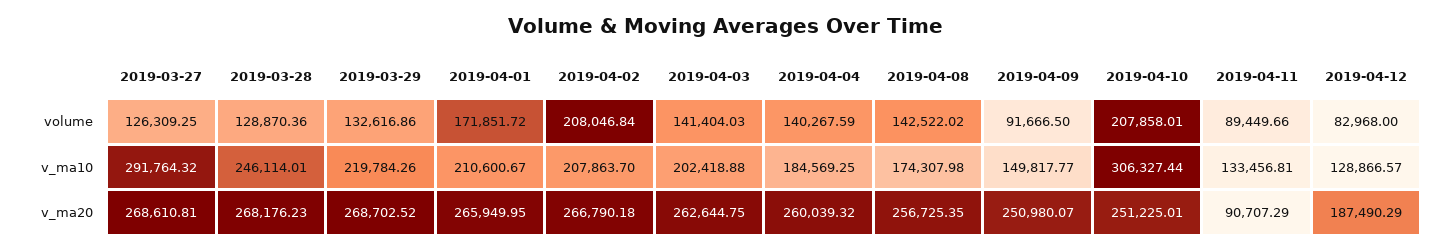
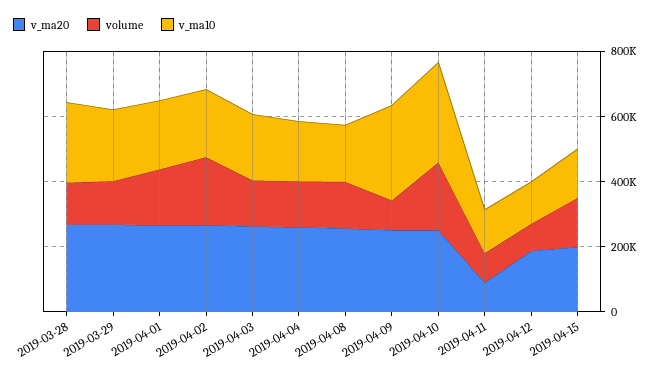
volume, 2019-03-27: 126309.25 -> none
v_ma10, 2019-03-27: 291764.32 -> none
v_ma10, 2019-04-09: 149817.77 -> 300000
v_ma20, 2019-03-27: 268610.81 -> none
v_ma20, 2019-04-15: none -> 200000
volume, 2019-04-15: none -> 150000
v_ma10, 2019-04-15: none -> 150000

